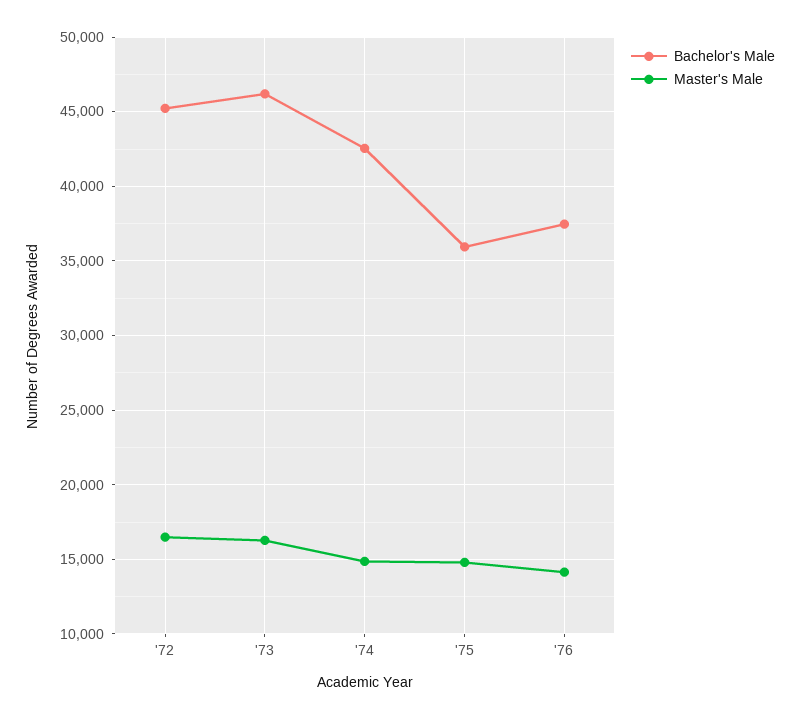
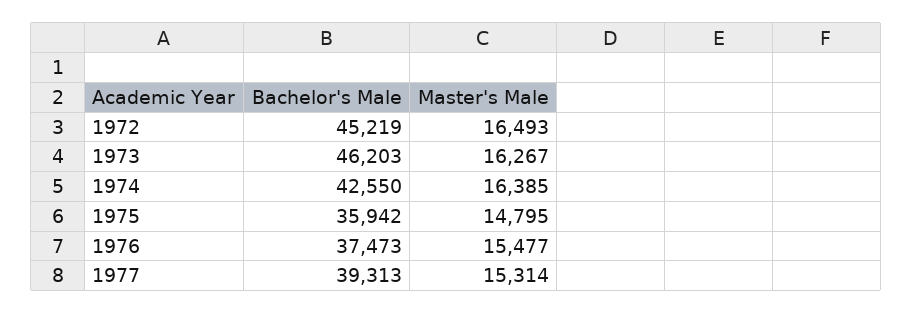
Master's Male, '74: 15000 -> 16385
Master's Male, '76: 14000 -> 15477
Bachelor's Male, 1977: none -> 39313
Master's Male, 1977: none -> 15314

